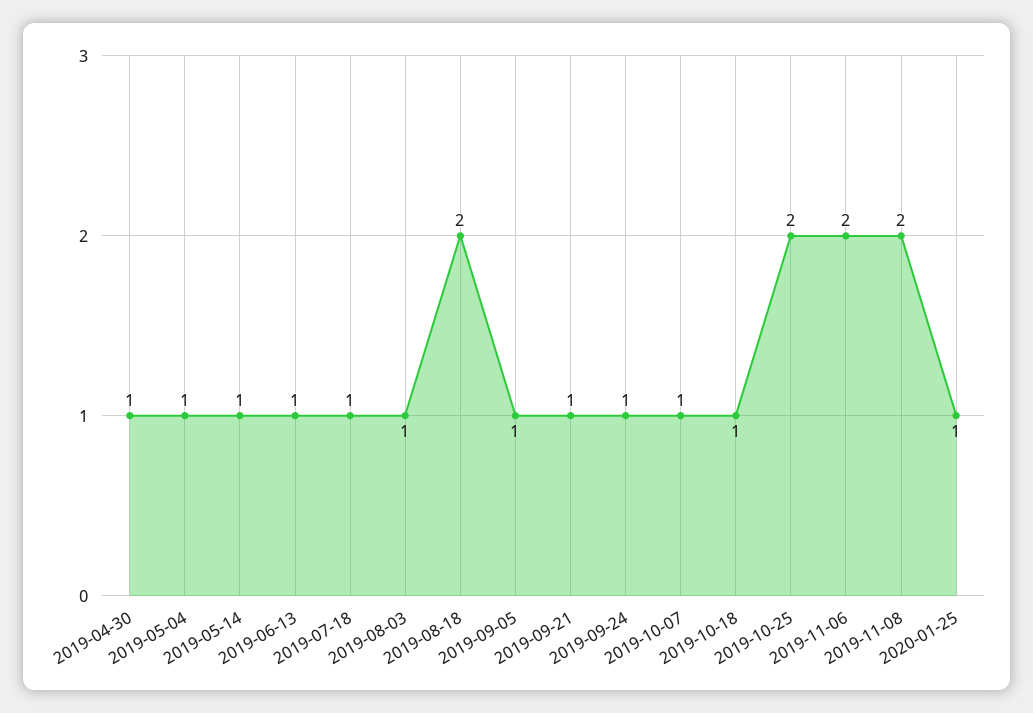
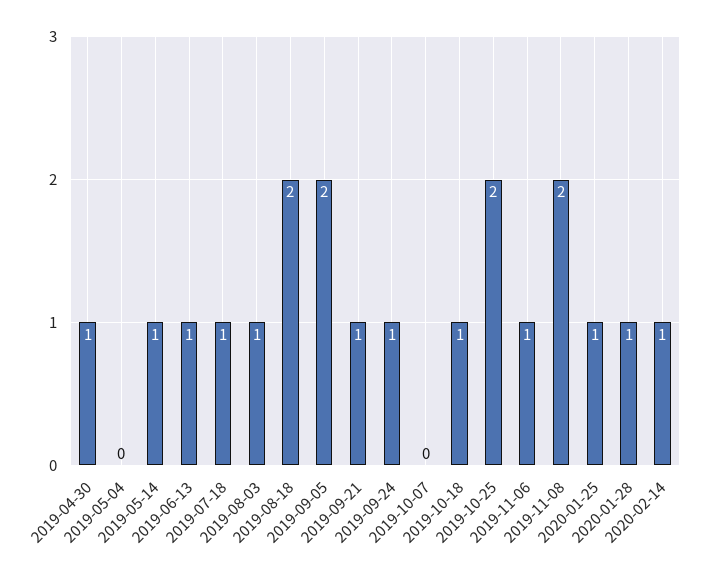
2019-05-04: 1 -> 0
2019-09-05: 1 -> 2
2019-10-07: 1 -> 0
2019-11-06: 2 -> 1
2020-01-28: none -> 1
2020-02-14: none -> 1

